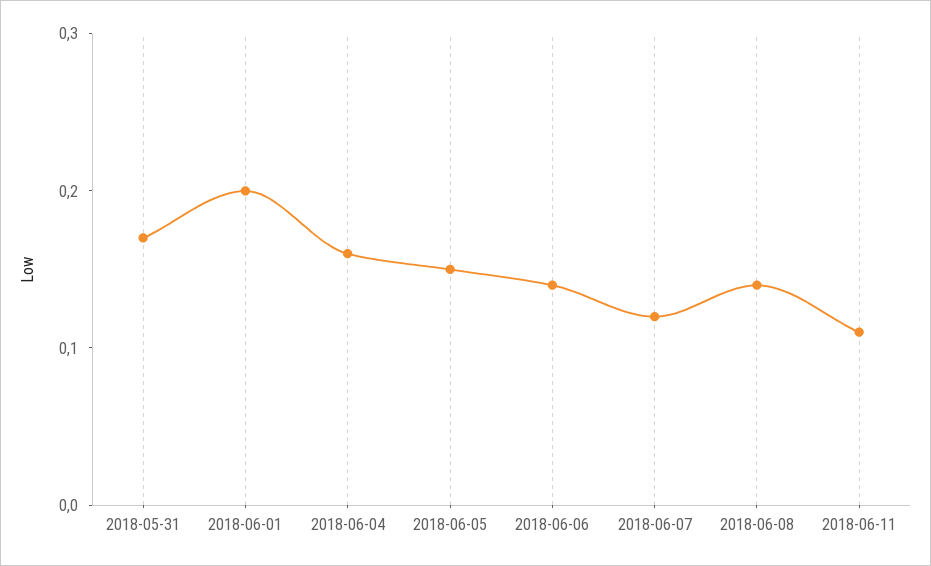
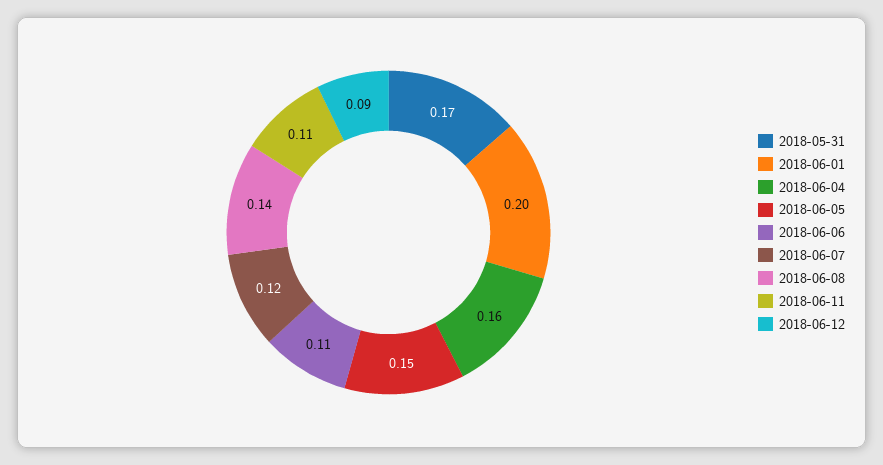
2018-06-06: 0.14 -> 0.11
2018-06-12: none -> 0.09

